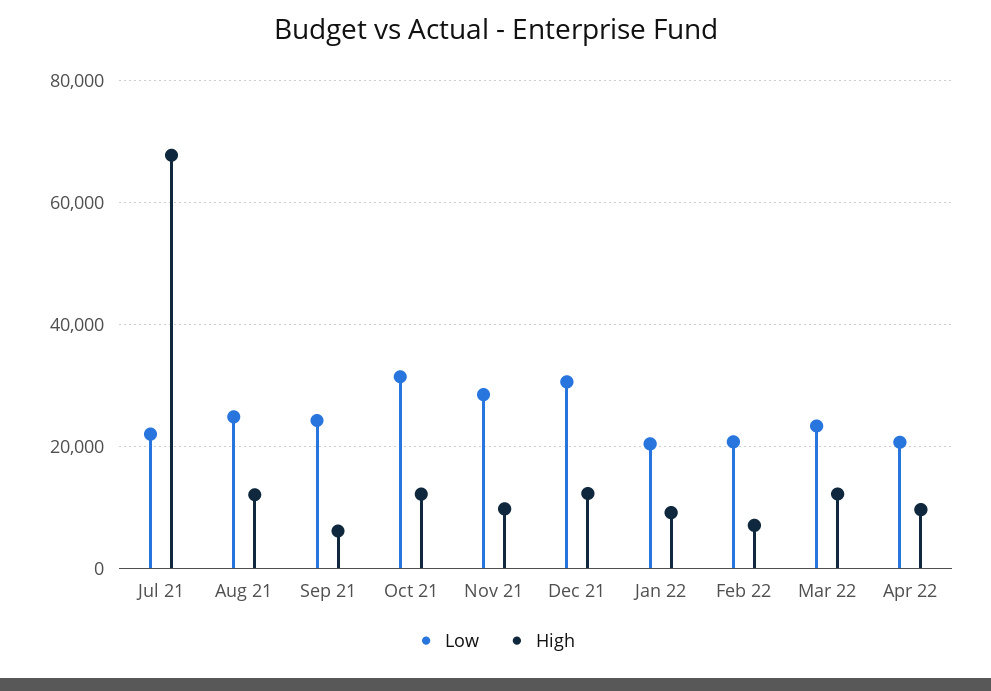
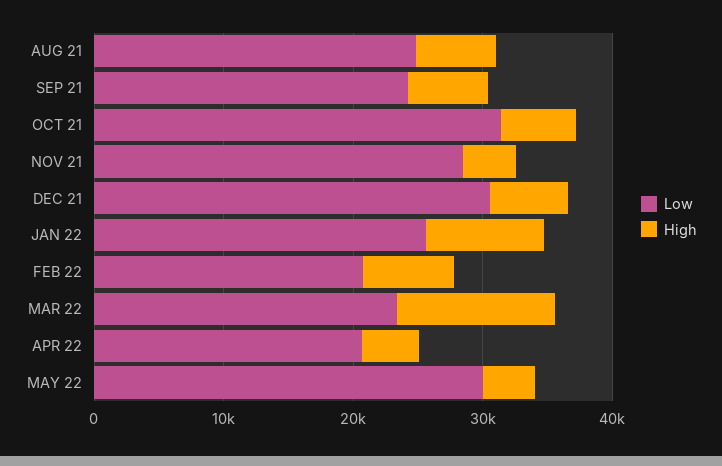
Low, Jul 21: 22000 -> none
High, Jul 21: 68000 -> none
High, Aug 21: 12000 -> 6000
High, Oct 21: 12000 -> 6000
High, Nov 21: 10000 -> 4000
High, Dec 21: 12000 -> 6000
Low, Jan 22: 20000 -> 26000
High, Apr 22: 10000 -> 4000
Low, MAY 22: none -> 30000
High, MAY 22: none -> 4000

